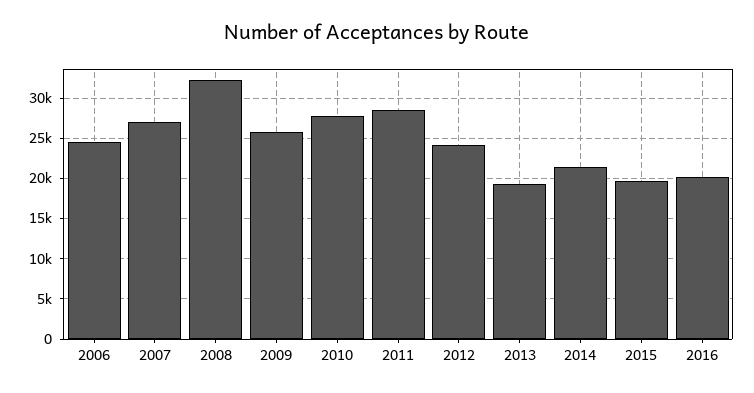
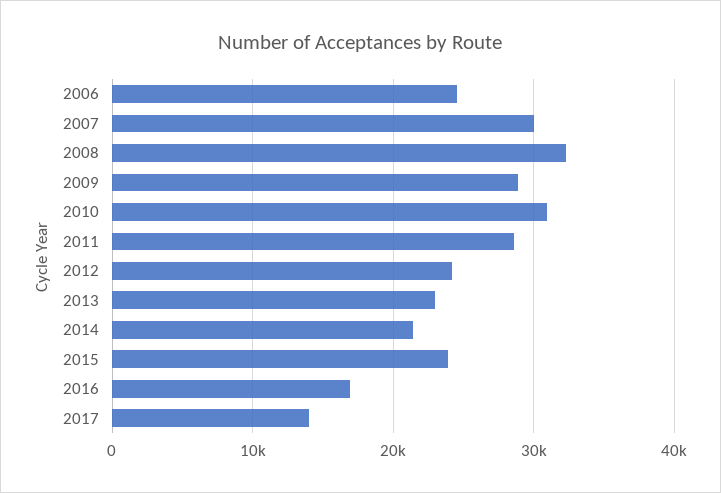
2007: 27000 -> 30000
2009: 26000 -> 29000
2010: 28000 -> 31000
2013: 19000 -> 23000
2015: 20000 -> 24000
2016: 20000 -> 17000
2017: none -> 14000

